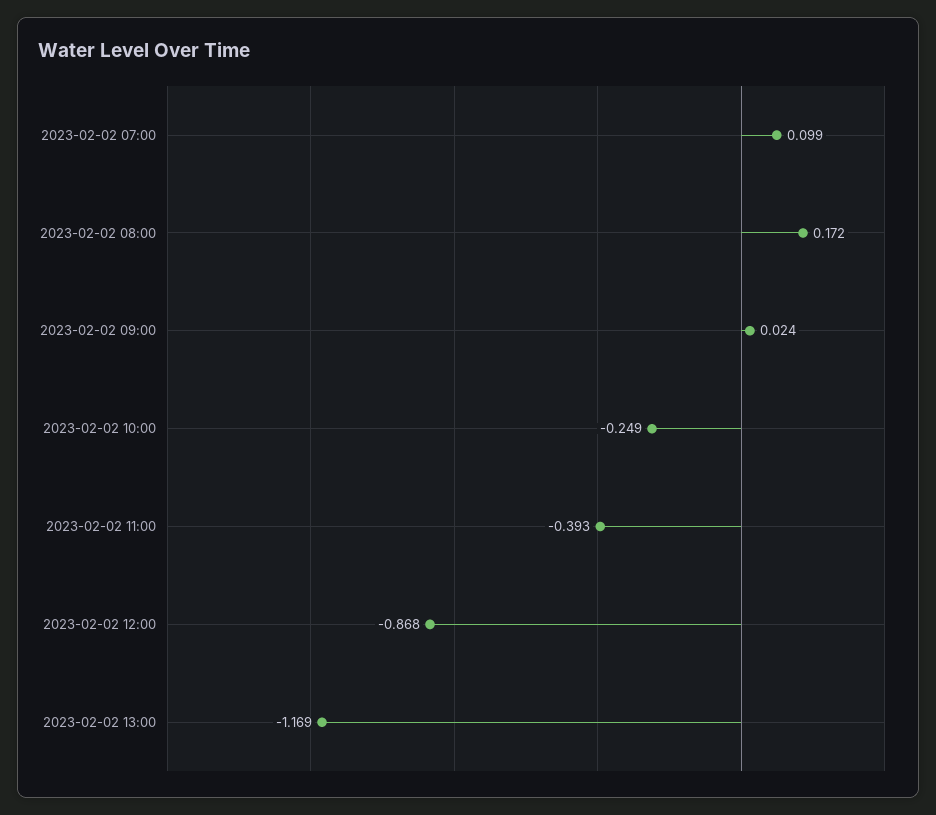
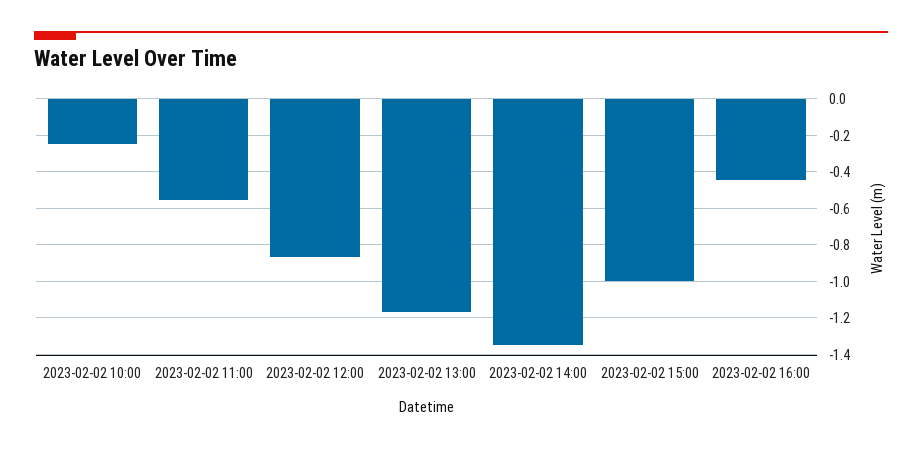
2023-02-02 07:00: 0.099 -> none
2023-02-02 08:00: 0.172 -> none
2023-02-02 09:00: 0.024 -> none
2023-02-02 11:00: -0.393 -> -0.55
2023-02-02 14:00: none -> -1.35
2023-02-02 15:00: none -> -1
2023-02-02 16:00: none -> -0.45

